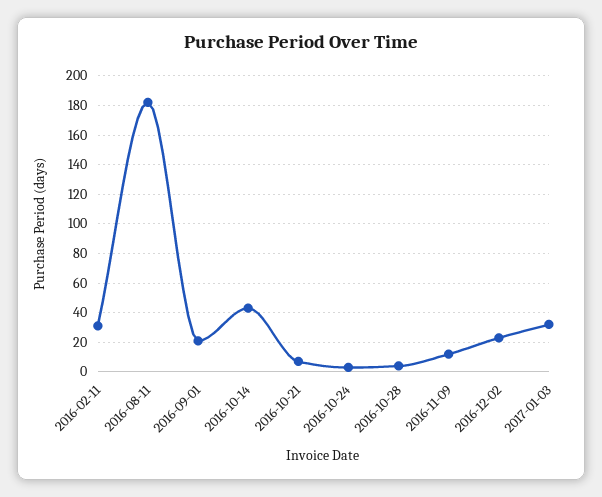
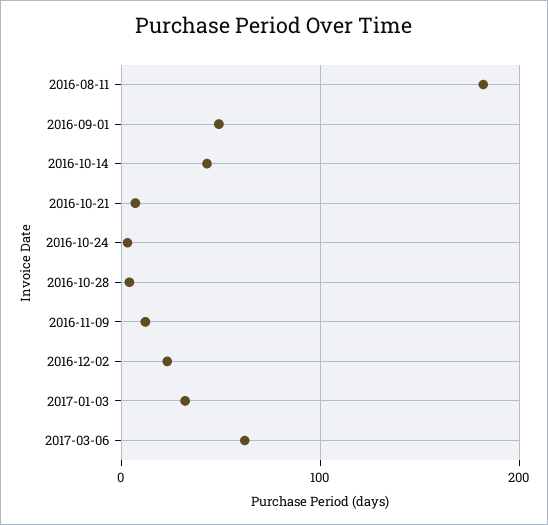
2016-02-11: 30 -> none
2016-09-01: 20 -> 50
2017-03-06: none -> 60

